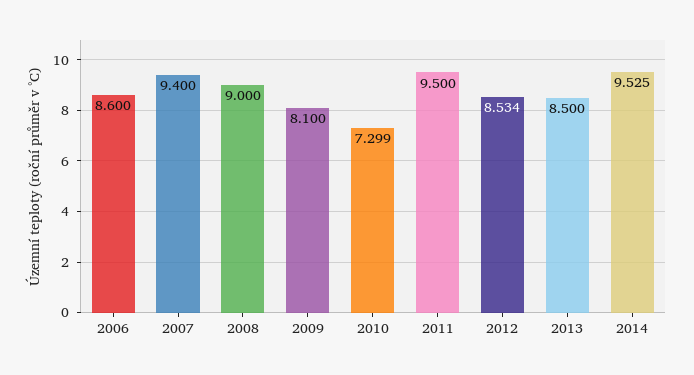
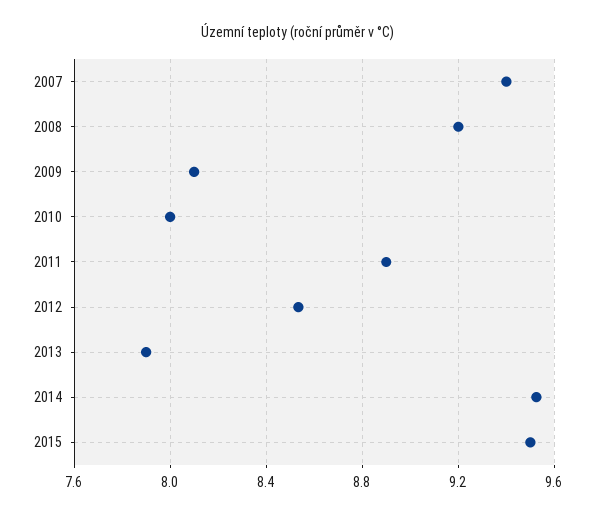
2006: 8.6 -> none
2008: 9 -> 9.2
2010: 7.299 -> 8
2011: 9.5 -> 8.9
2013: 8.5 -> 7.9
2015: none -> 9.5

